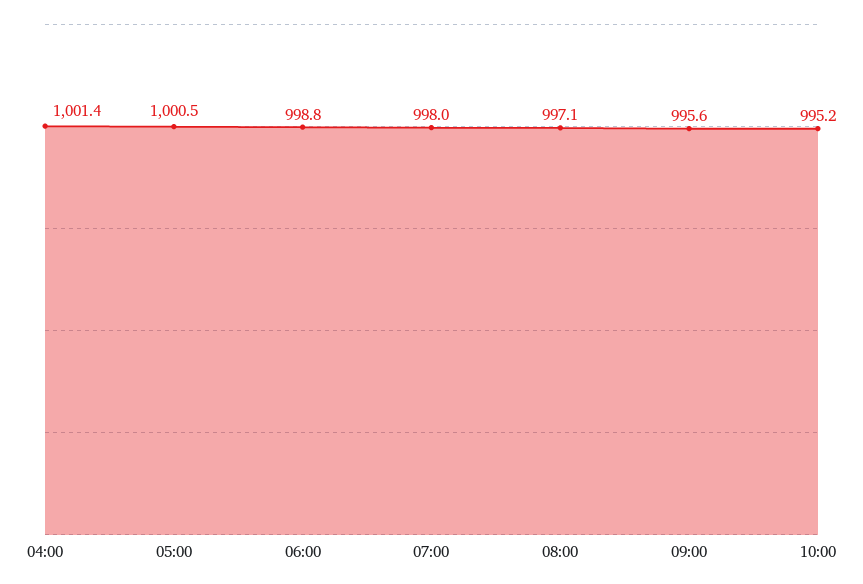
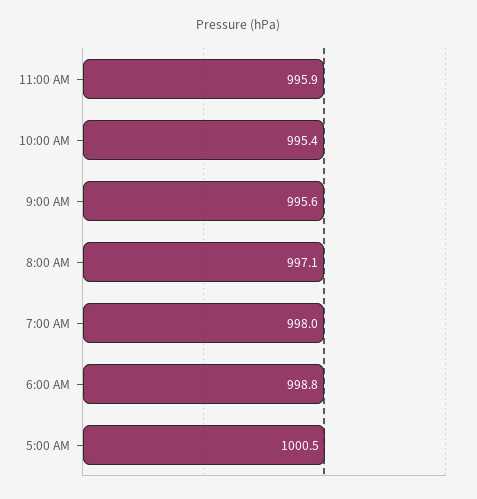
04:00: 1001.4 -> none
10:00: 995.2 -> 995.4
11:00 AM: none -> 995.9

